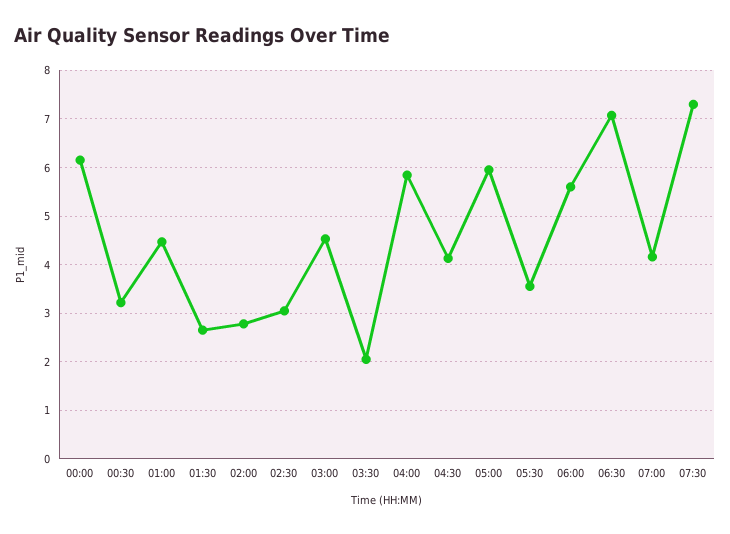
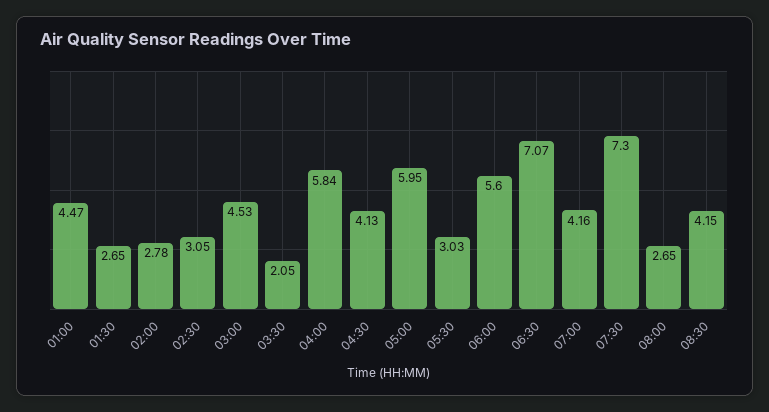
00:00: 6.2 -> none
00:30: 3.2 -> none
05:30: 3.6 -> 3.03
08:00: none -> 2.65
08:30: none -> 4.15

